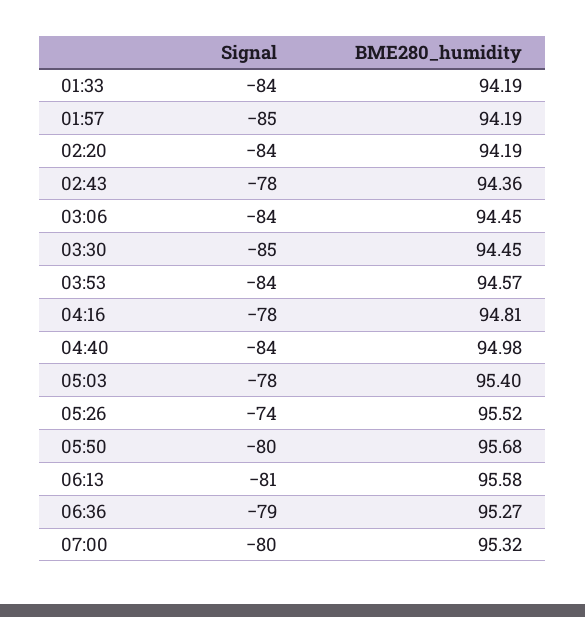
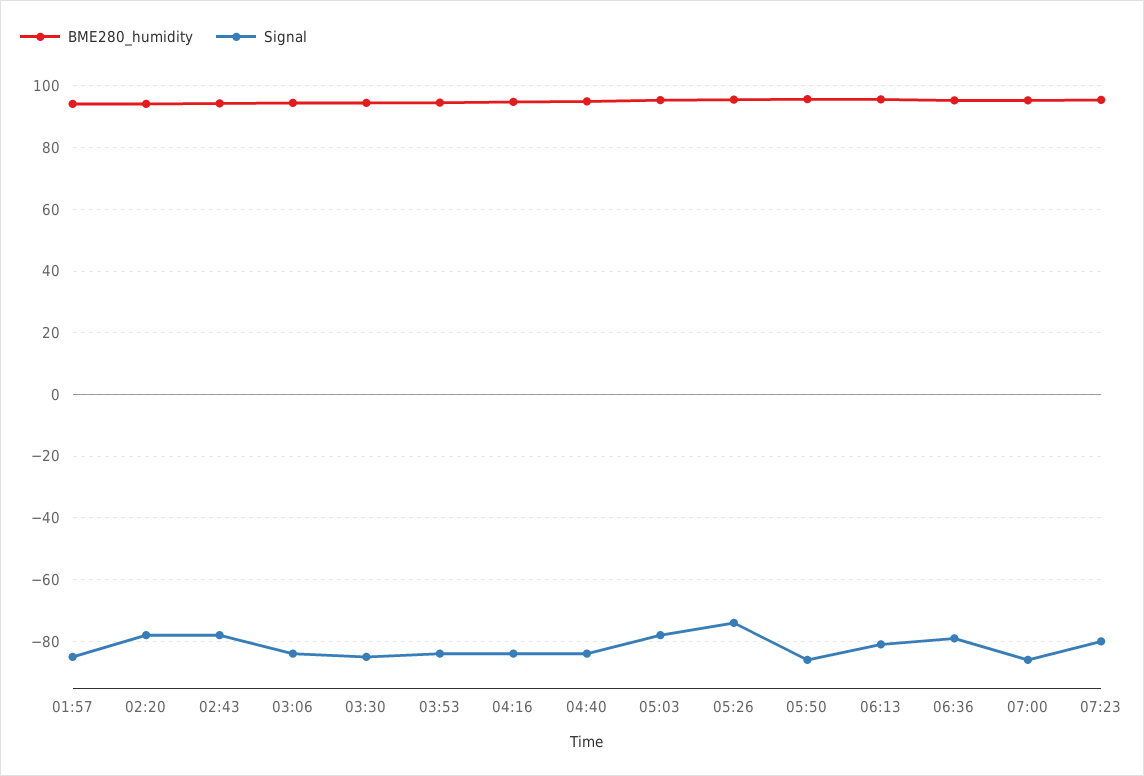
Signal, 01:33: -84 -> none
BME280_humidity, 01:33: 94.19 -> none
Signal, 02:20: -84 -> -78
Signal, 04:16: -78 -> -84
Signal, 05:50: -80 -> -86
Signal, 07:00: -80 -> -86
BME280_humidity, 07:23: none -> 96
Signal, 07:23: none -> -80

